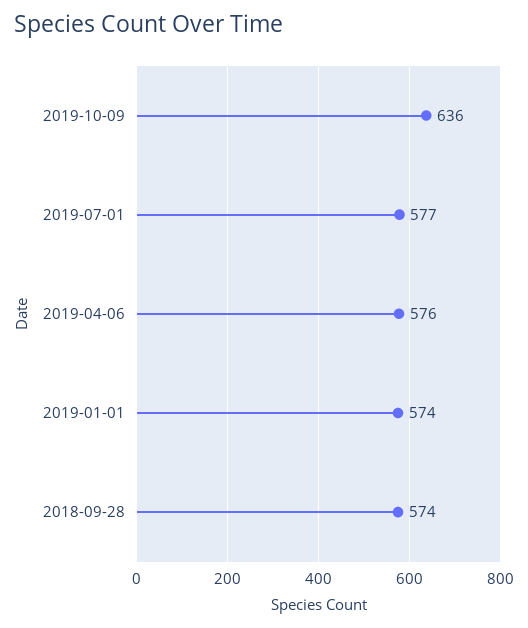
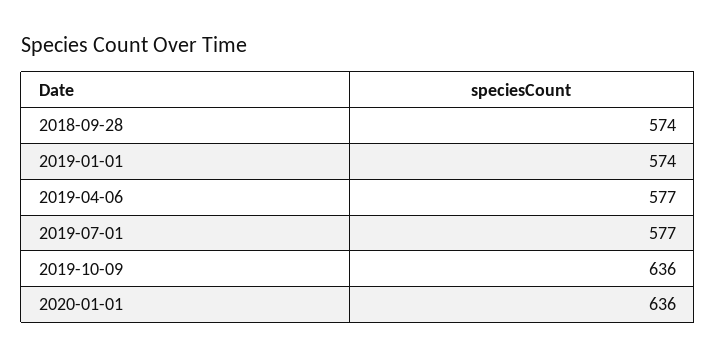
2019-04-06: 576 -> 577
2020-01-01: none -> 636

